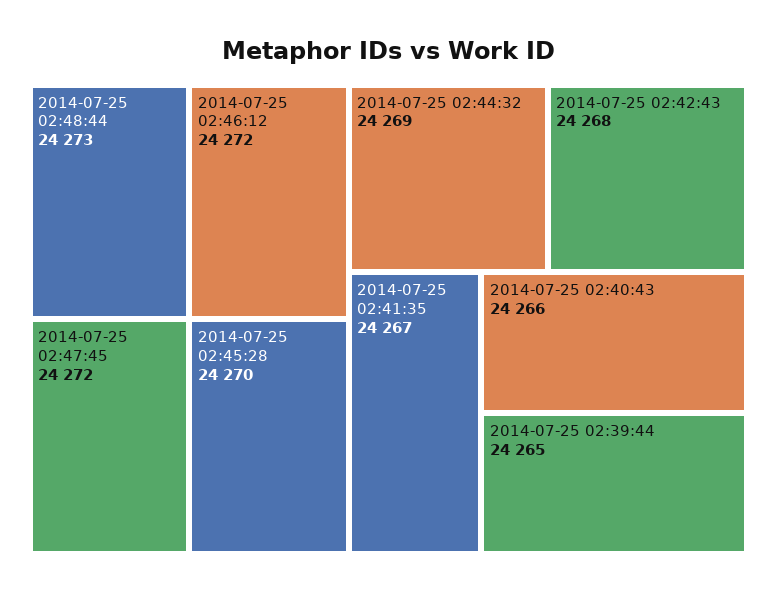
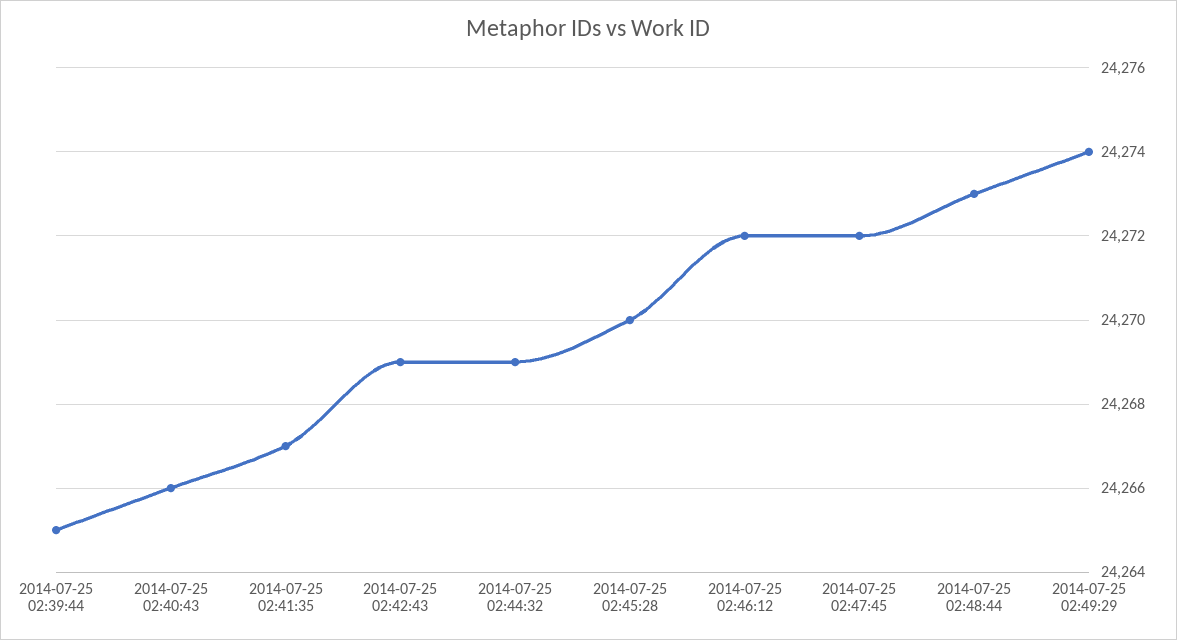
2014-07-25 02:42:43: 24268 -> 24269
2014-07-25 02:49:29: none -> 24274

